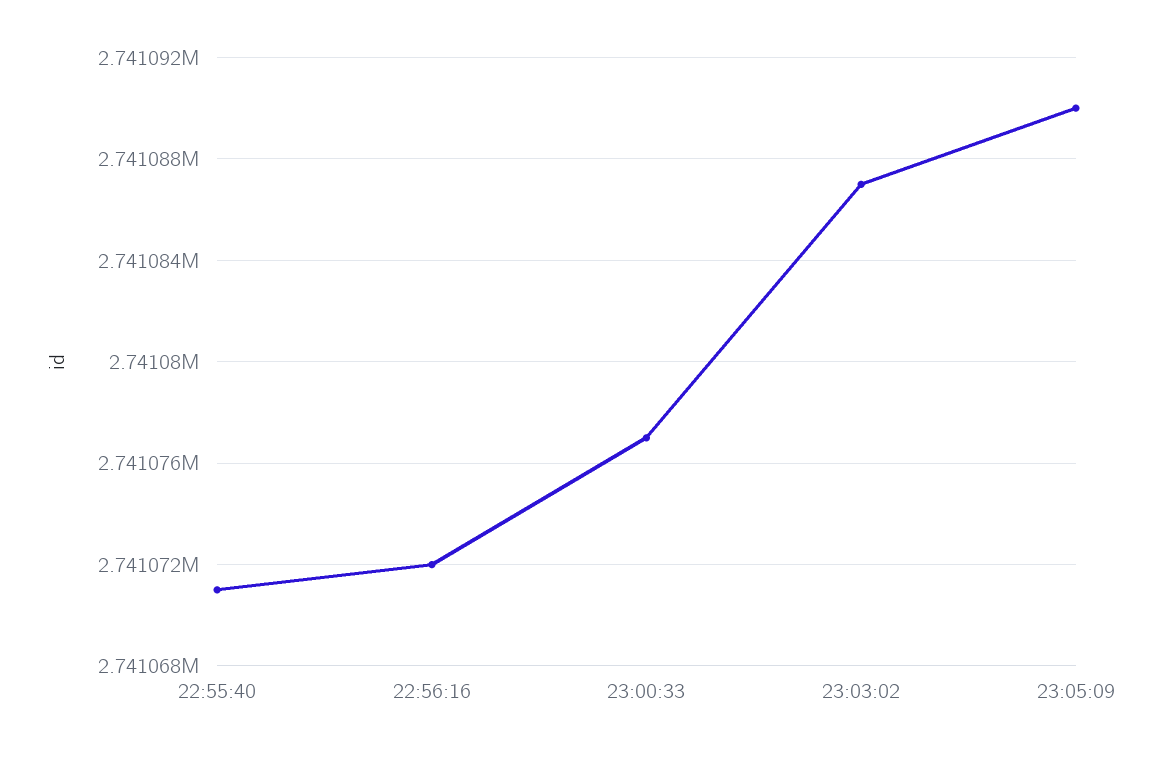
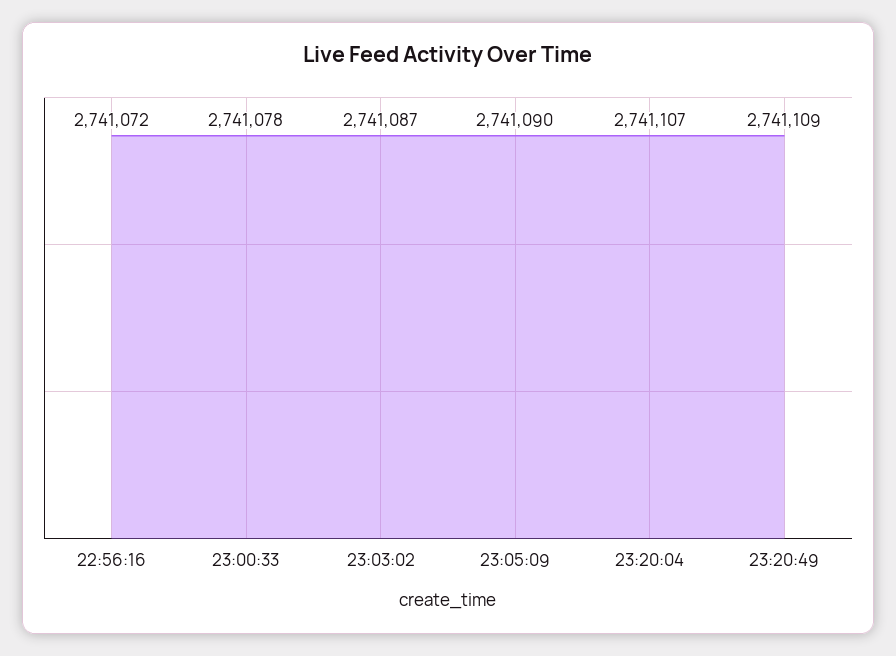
22:55:40: 2741071 -> none
23:00:33: 2741077 -> 2741078
23:20:04: none -> 2741107
23:20:49: none -> 2741109

